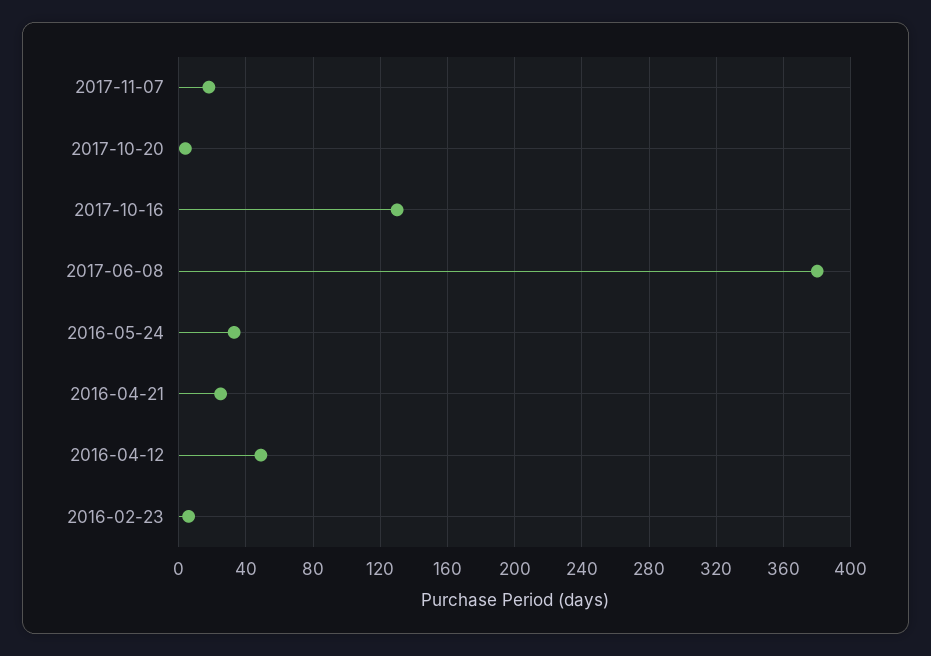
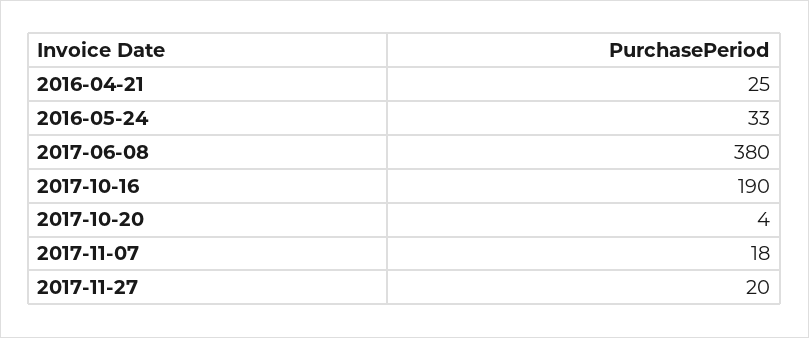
2017-10-16: 130 -> 190
2016-04-12: 50 -> none
2016-02-23: 5 -> none
2017-11-27: none -> 20

